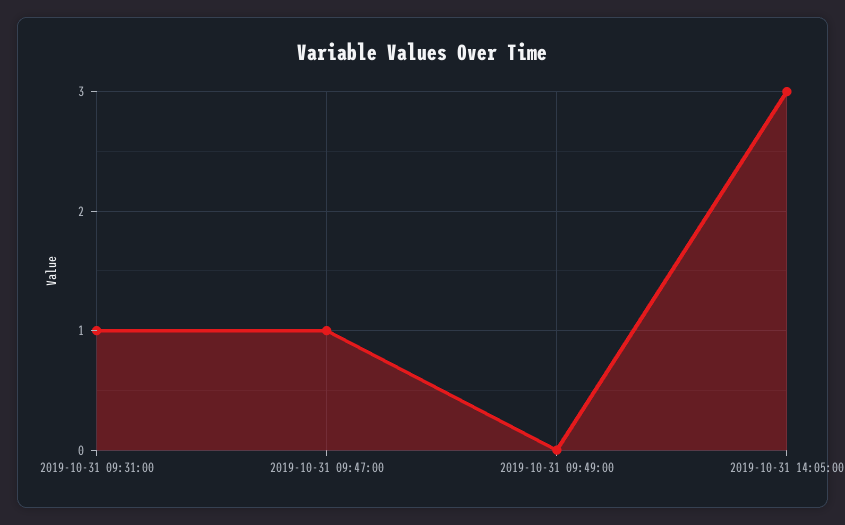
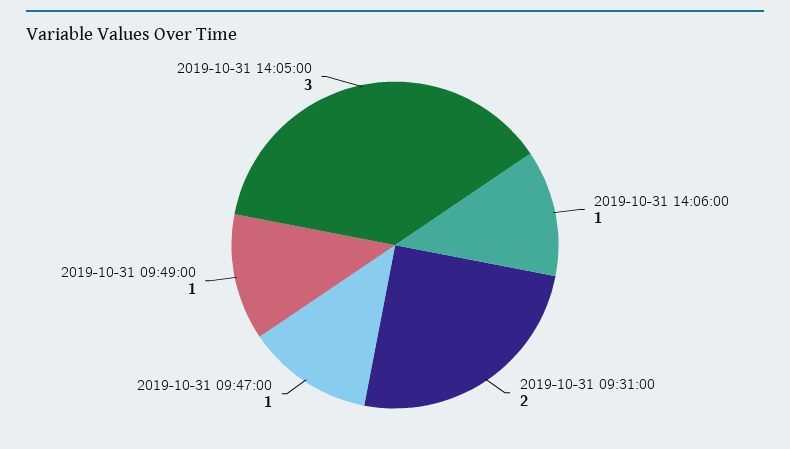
2019-10-31 09:31:00: 1 -> 2
2019-10-31 09:49:00: 0 -> 1
2019-10-31 14:06:00: none -> 1

